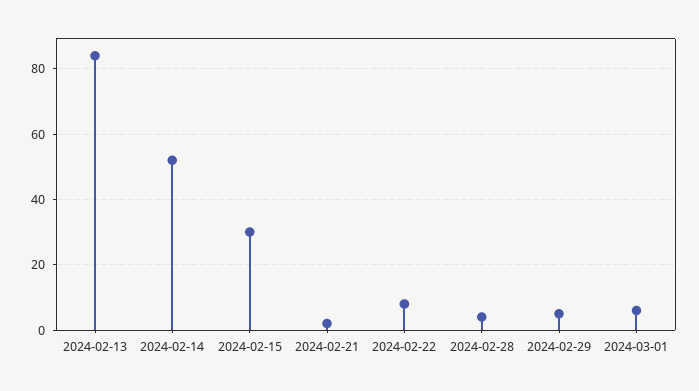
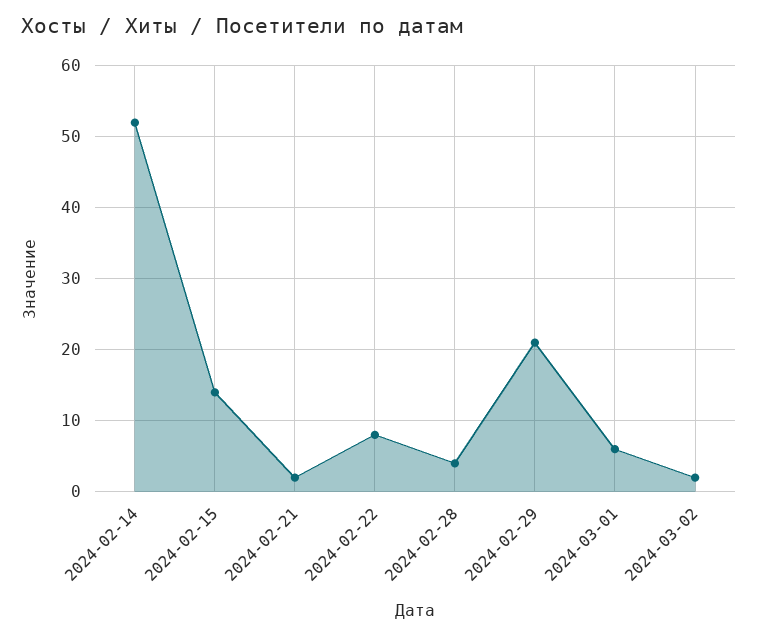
2024-02-13: 85 -> none
2024-02-15: 30 -> 14
2024-02-29: 5 -> 21
2024-03-02: none -> 2

